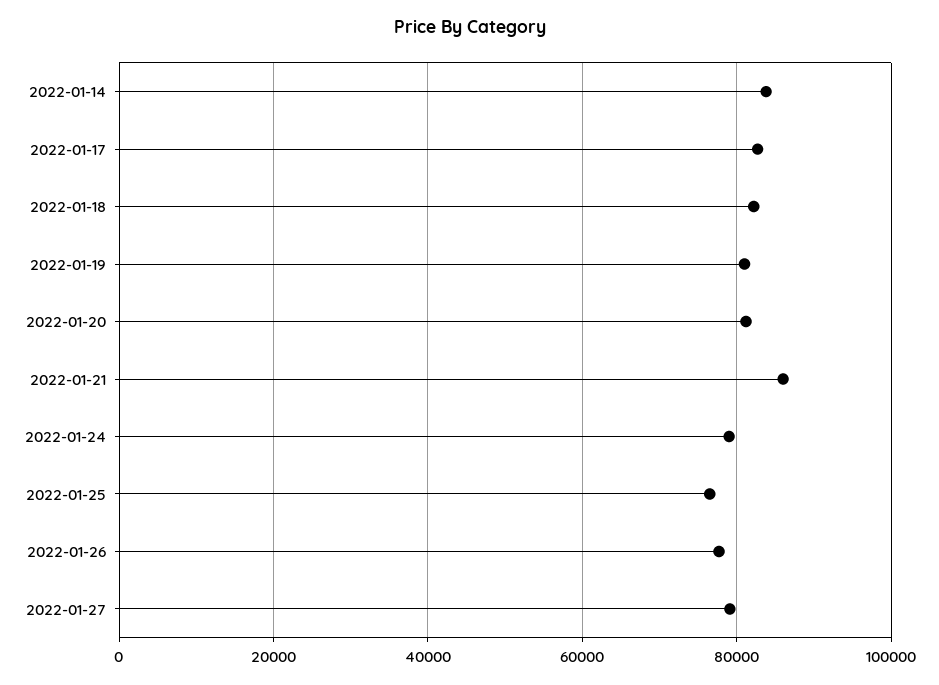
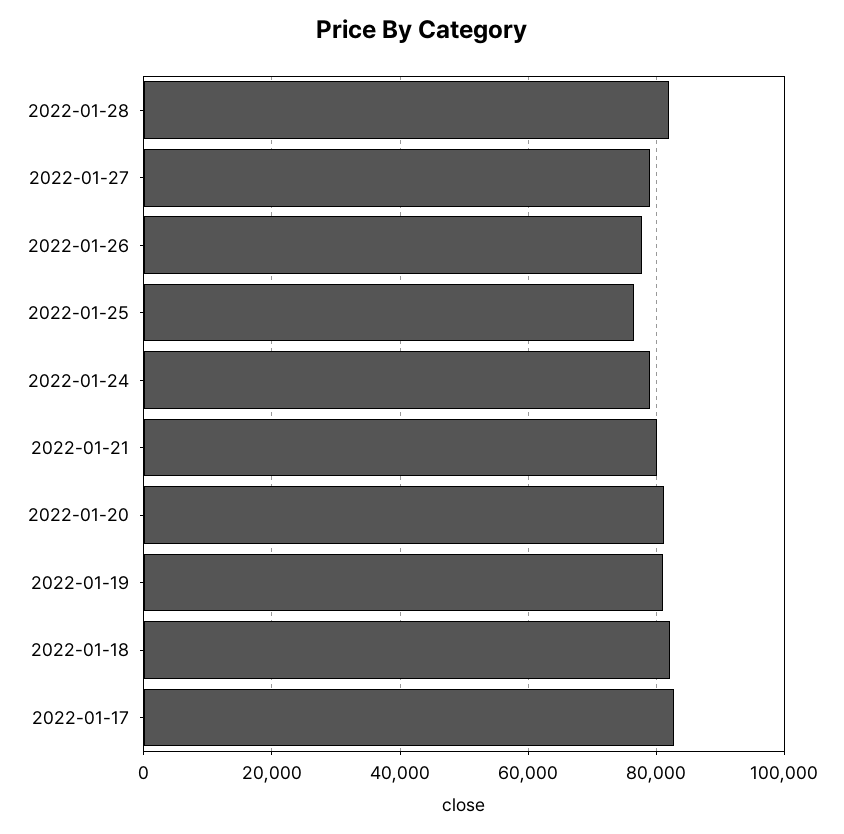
2022-01-14: 84000 -> none
2022-01-21: 86000 -> 80000
2022-01-28: none -> 82000

